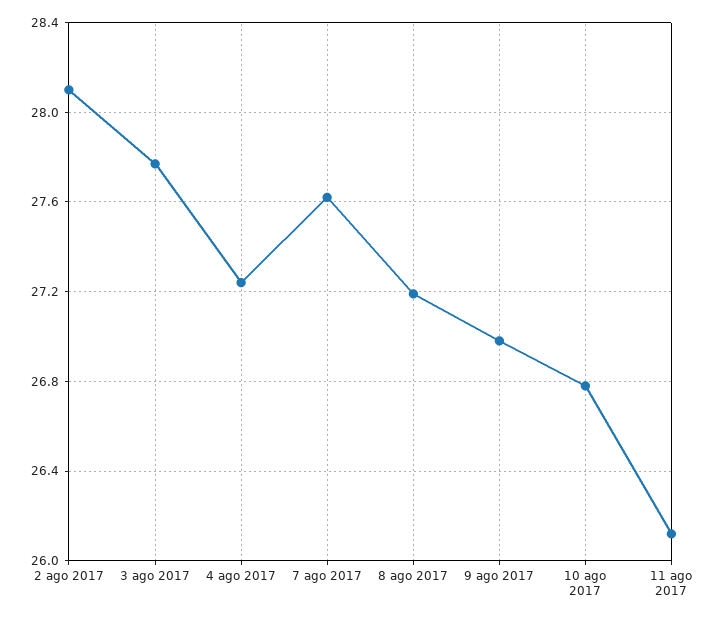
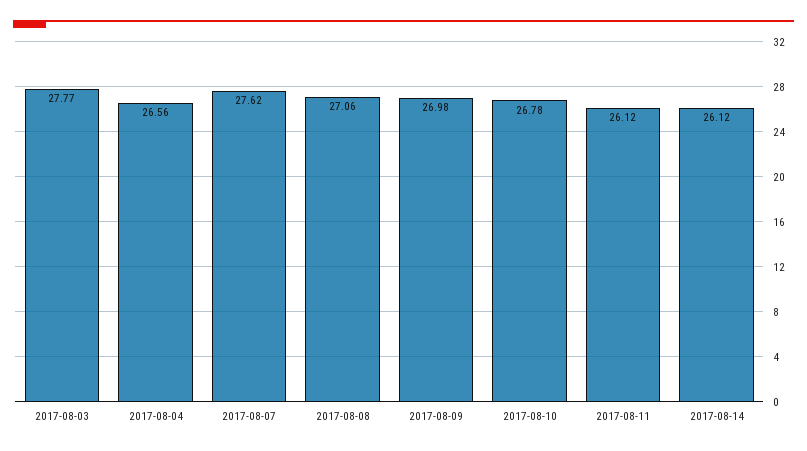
2 ago 2017: 28.1 -> none
4 ago 2017: 27.25 -> 26.56
8 ago 2017: 27.2 -> 27.06
2017-08-14: none -> 26.12

